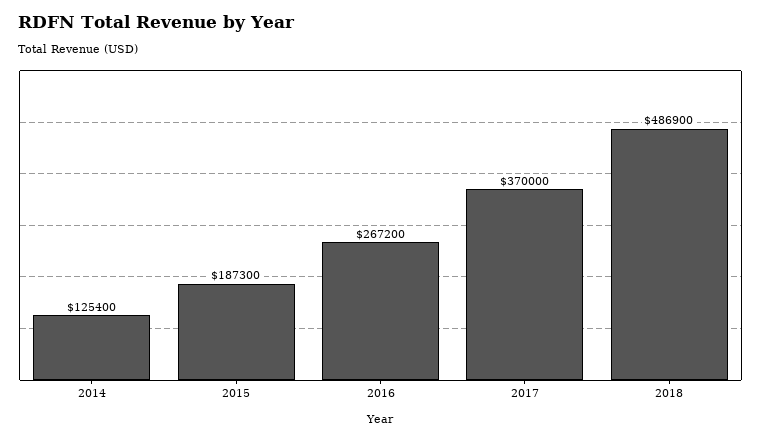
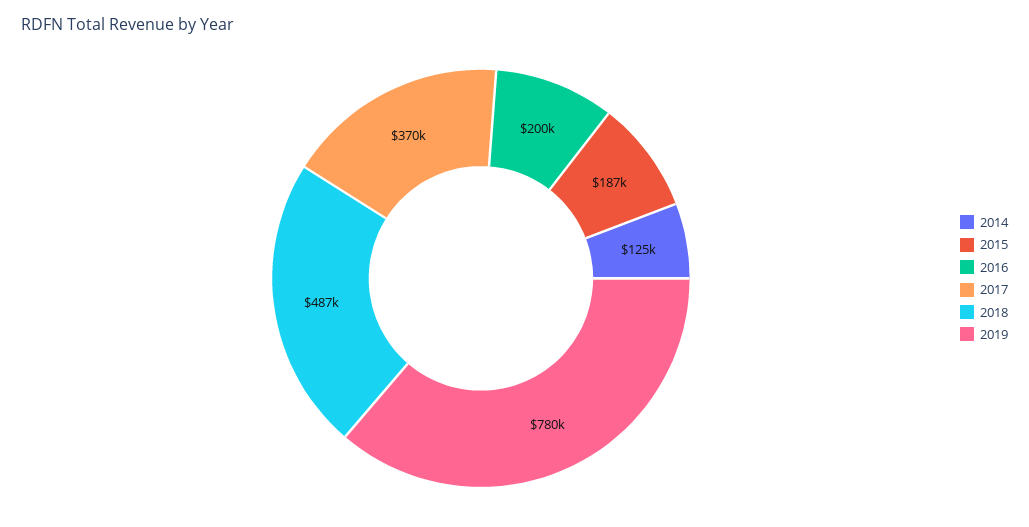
2016: 267200 -> 200000
2019: none -> 780000

